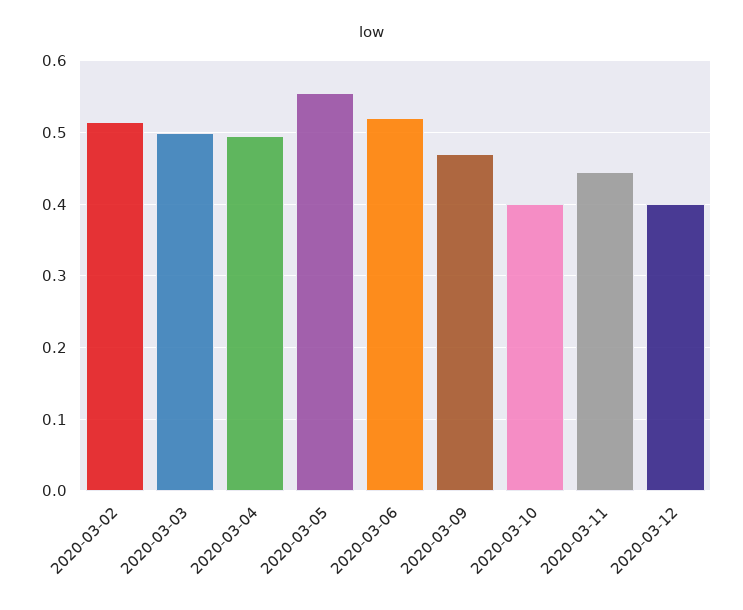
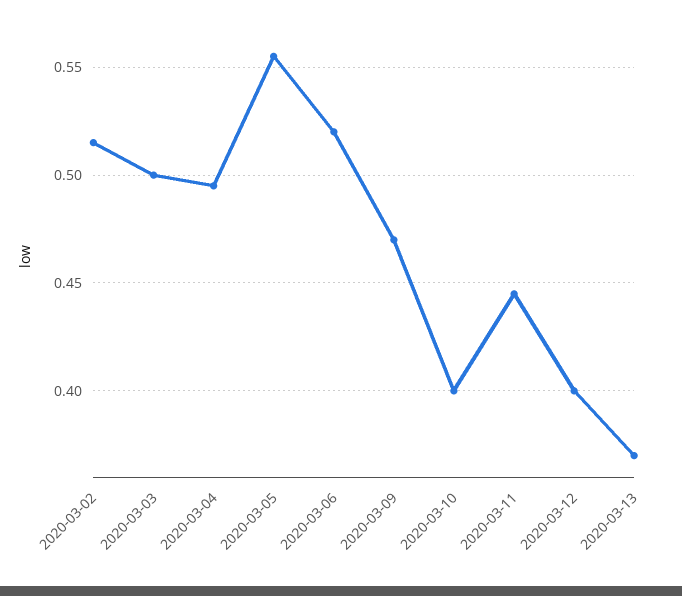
2020-03-13: none -> 0.37

